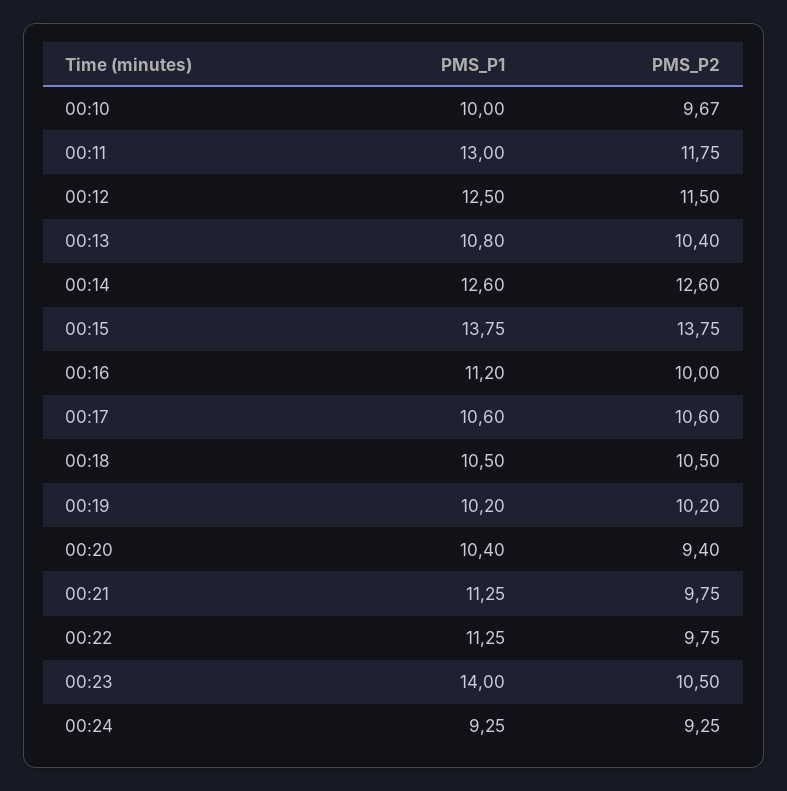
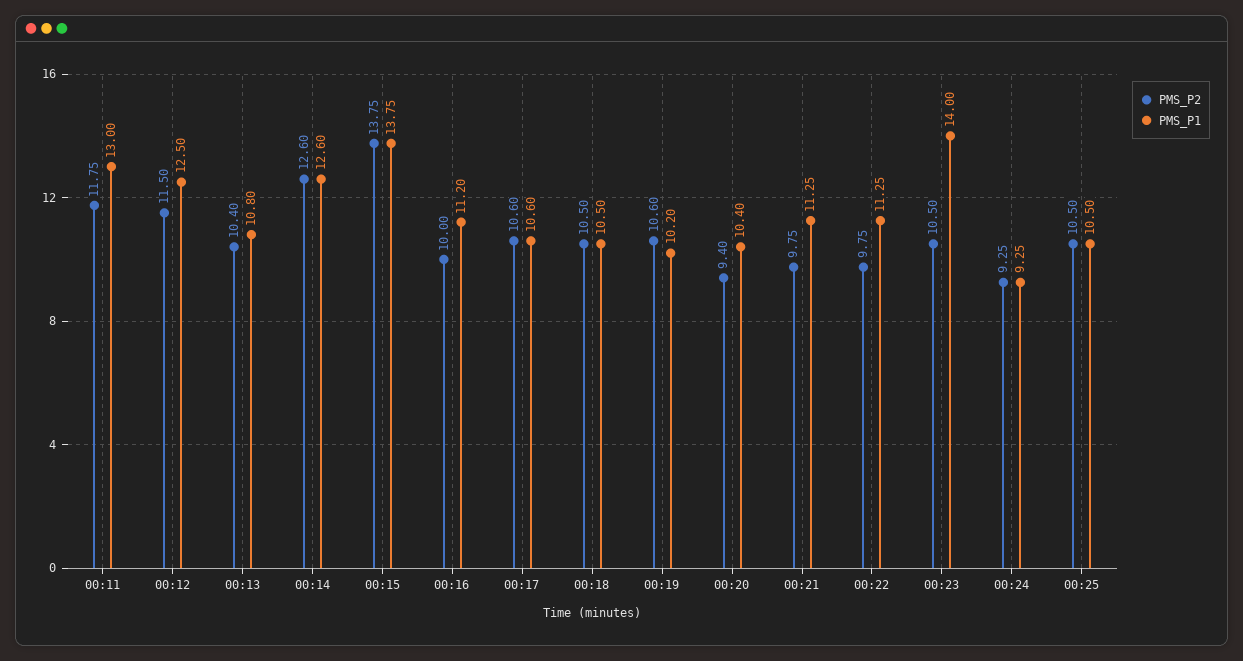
PMS_P1, 00:10: 10 -> none
PMS_P2, 00:10: 9.67 -> none
PMS_P2, 00:19: 10.2 -> 10.6
PMS_P2, 00:25: none -> 10.5
PMS_P1, 00:25: none -> 10.5

